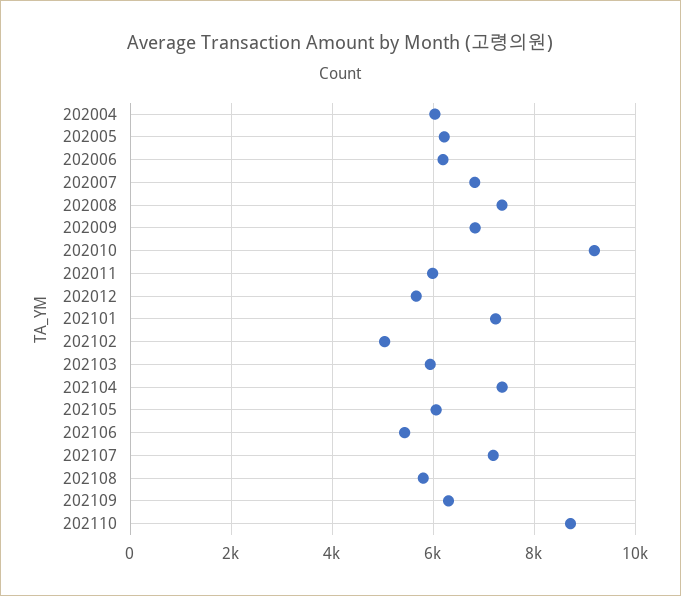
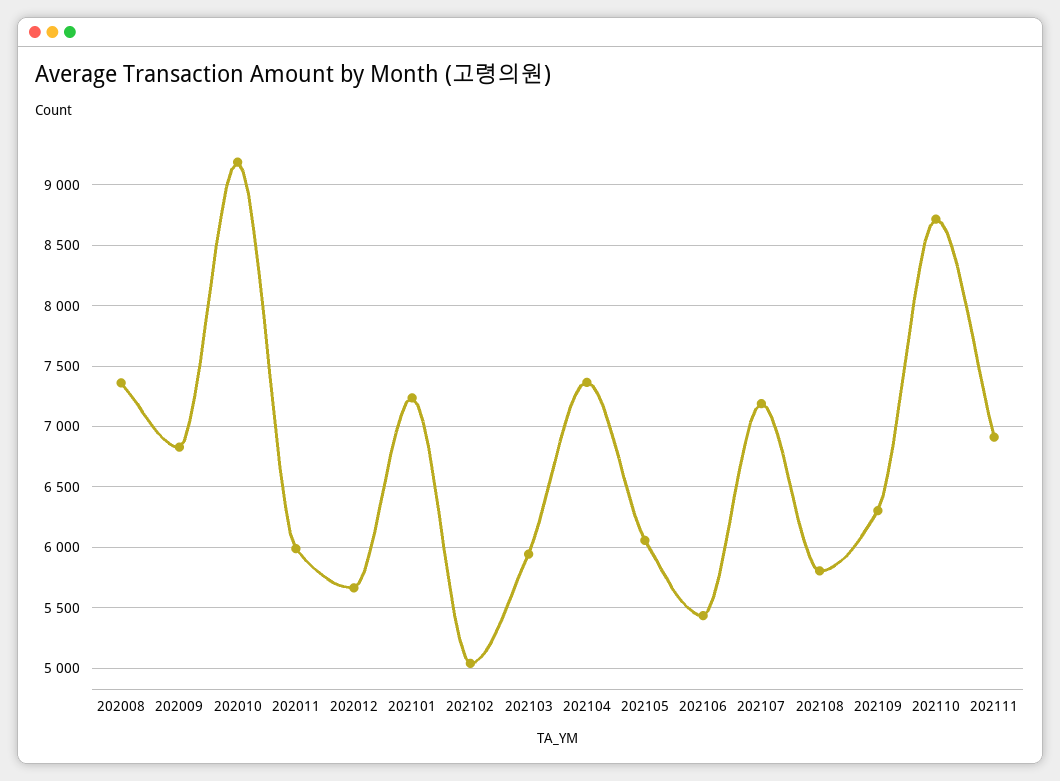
202004: 6000 -> none
202005: 6200 -> none
202006: 6200 -> none
202007: 6800 -> none
202111: none -> 6900

